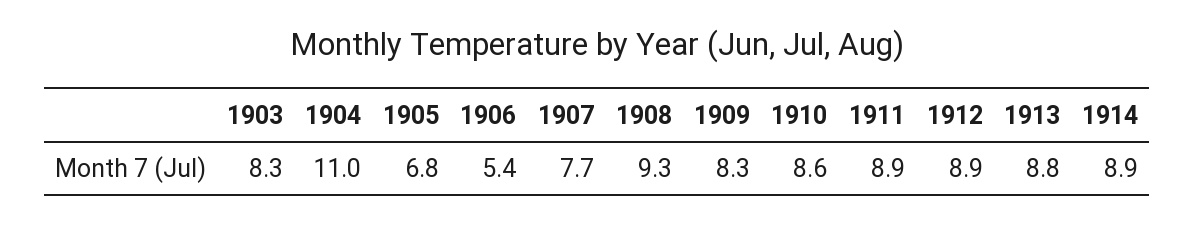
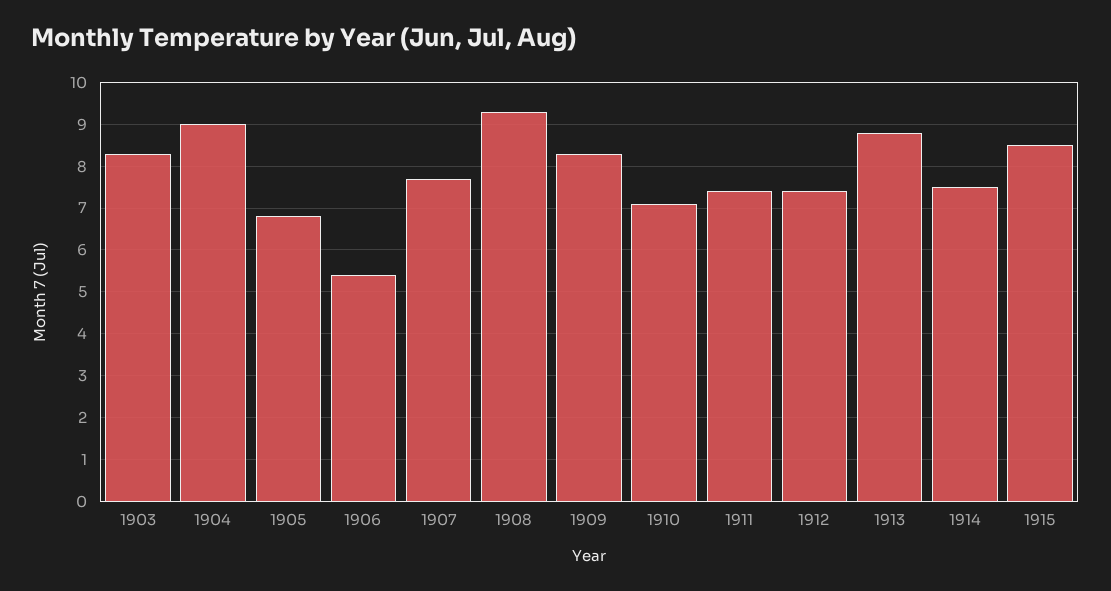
1904: 11 -> 9
1910: 8.6 -> 7
1911: 8.9 -> 7.5
1912: 8.9 -> 7.5
1914: 8.9 -> 7.5
1915: none -> 8.5

